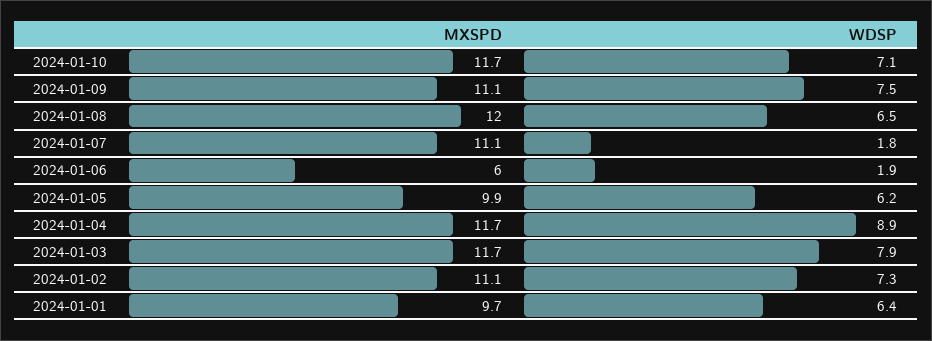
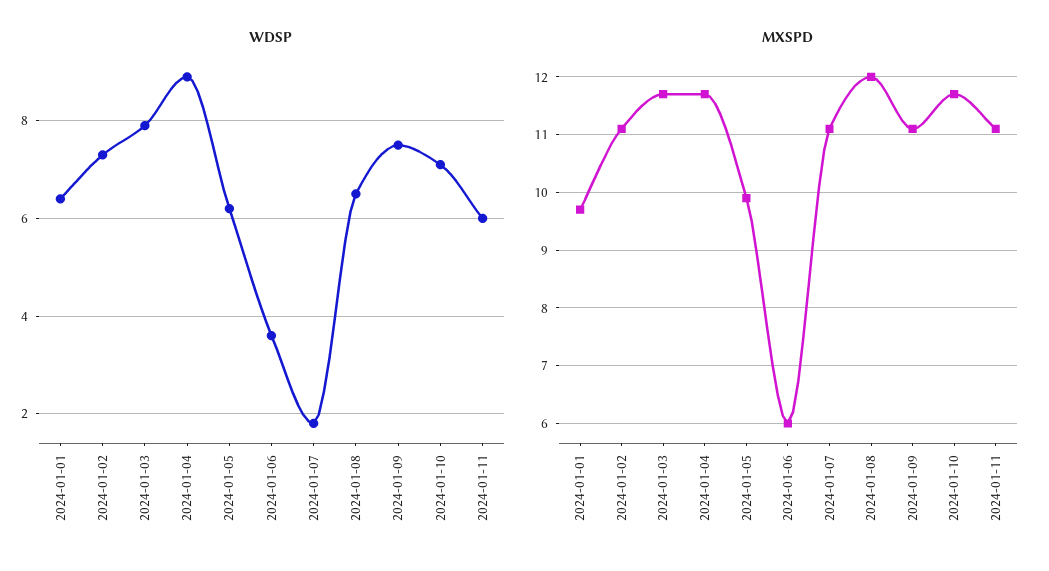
WDSP, 2024-01-06: 1.9 -> 3.5
WDSP, 2024-01-11: none -> 6
MXSPD, 2024-01-11: none -> 11

